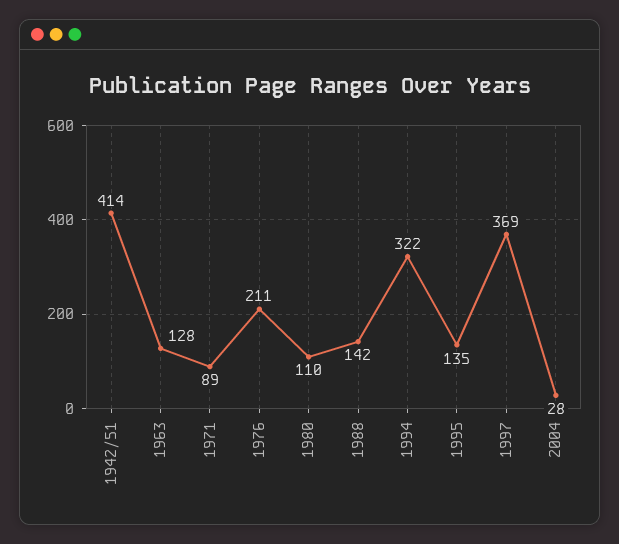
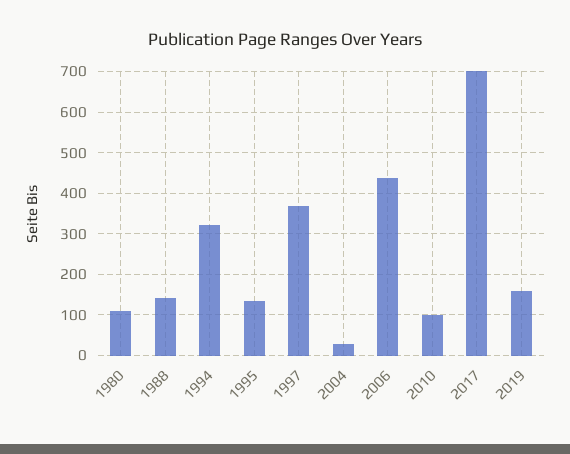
1942/51: 414 -> none
1963: 128 -> none
1971: 89 -> none
1976: 211 -> none
2006: none -> 440
2010: none -> 100
2017: none -> 700
2019: none -> 160

